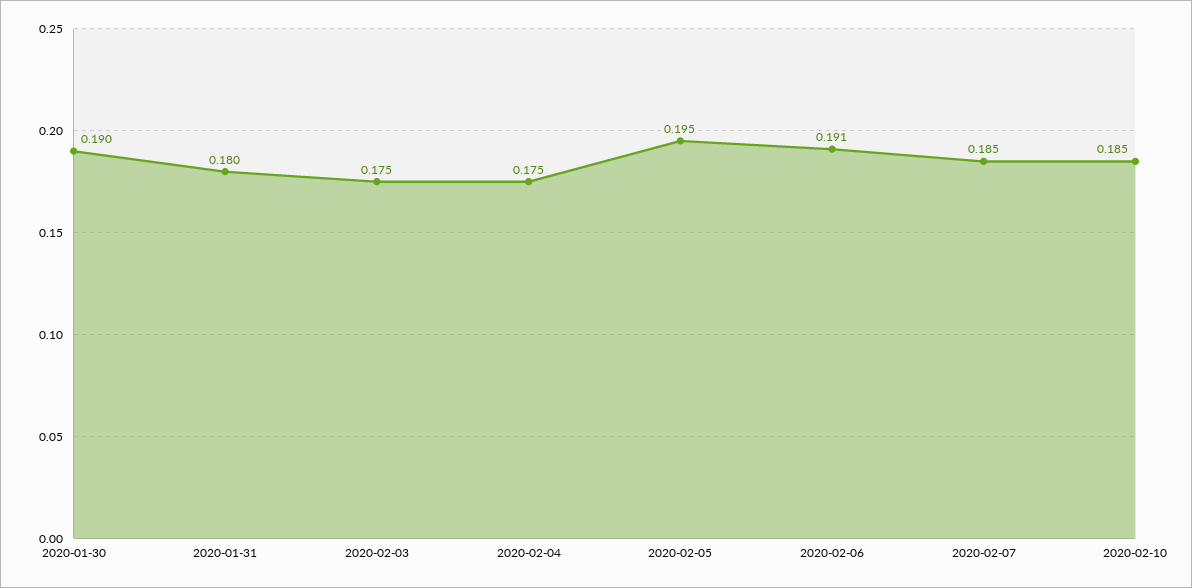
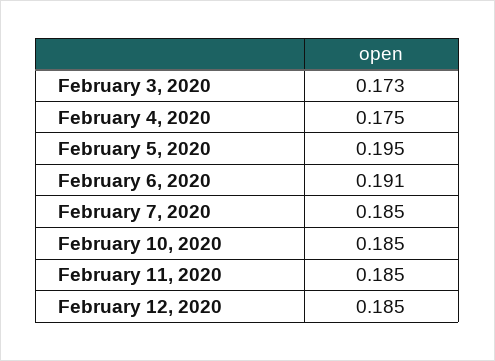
2020-01-30: 0.19 -> none
2020-01-31: 0.18 -> none
2020-02-03: 0.175 -> 0.173
February 11, 2020: none -> 0.185
February 12, 2020: none -> 0.185

